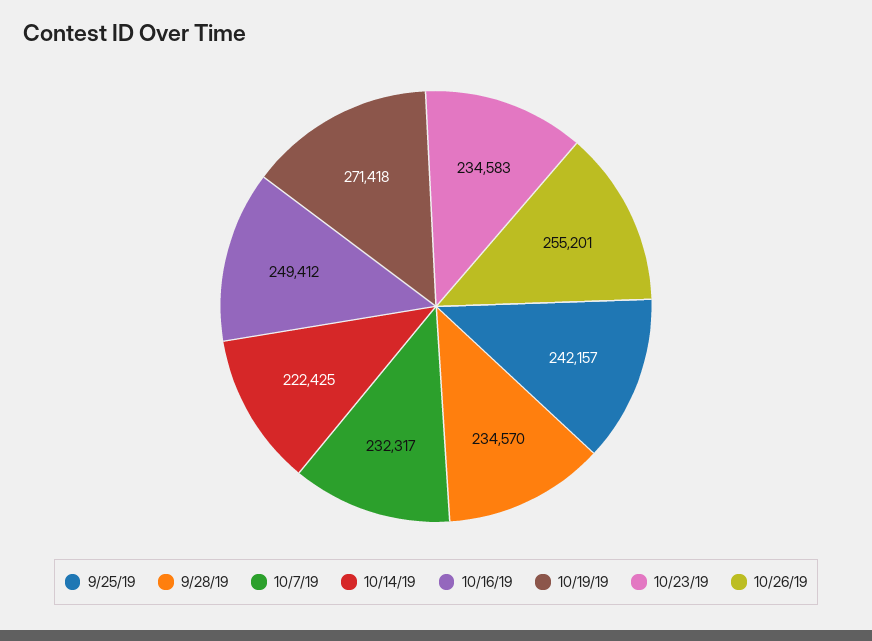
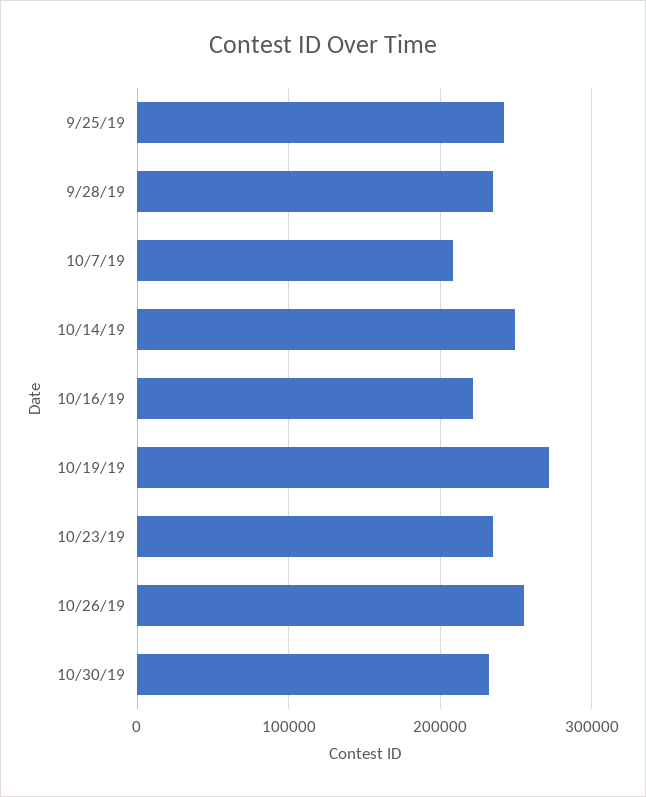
10/7/19: 232317 -> 210000
10/14/19: 222425 -> 250000
10/16/19: 249412 -> 220000
10/30/19: none -> 230000

